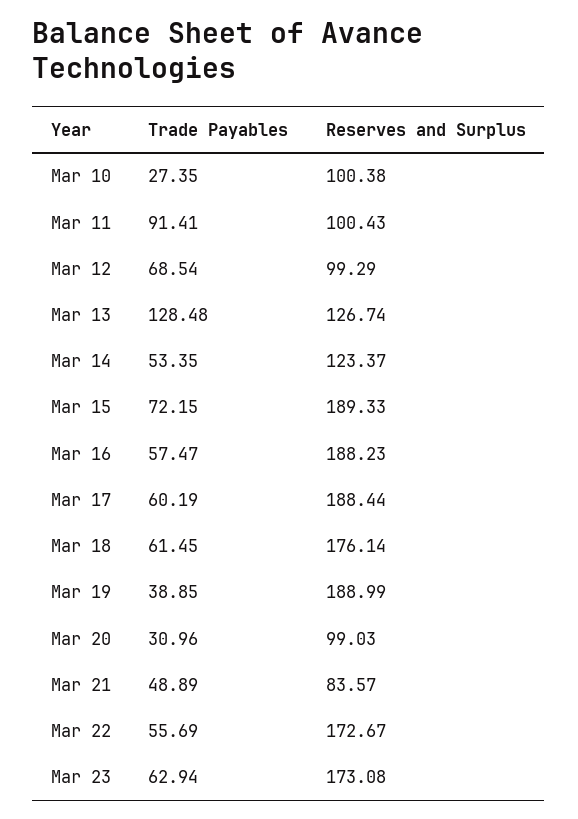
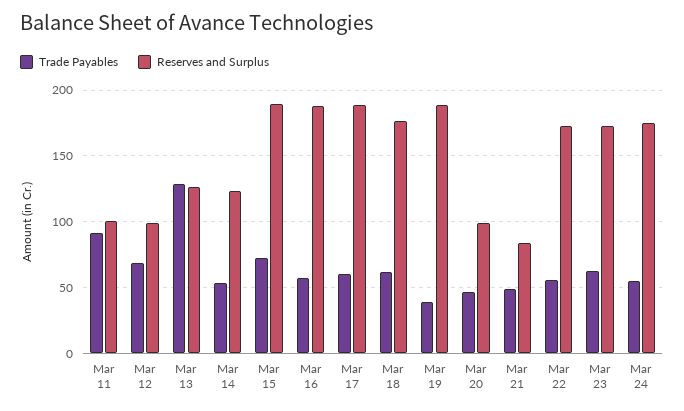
Trade Payables, Mar 10: 27.35 -> none
Reserves and Surplus, Mar 10: 100.38 -> none
Trade Payables, Mar 20: 30.96 -> 45
Trade Payables, Mar 24: none -> 55
Reserves and Surplus, Mar 24: none -> 175

